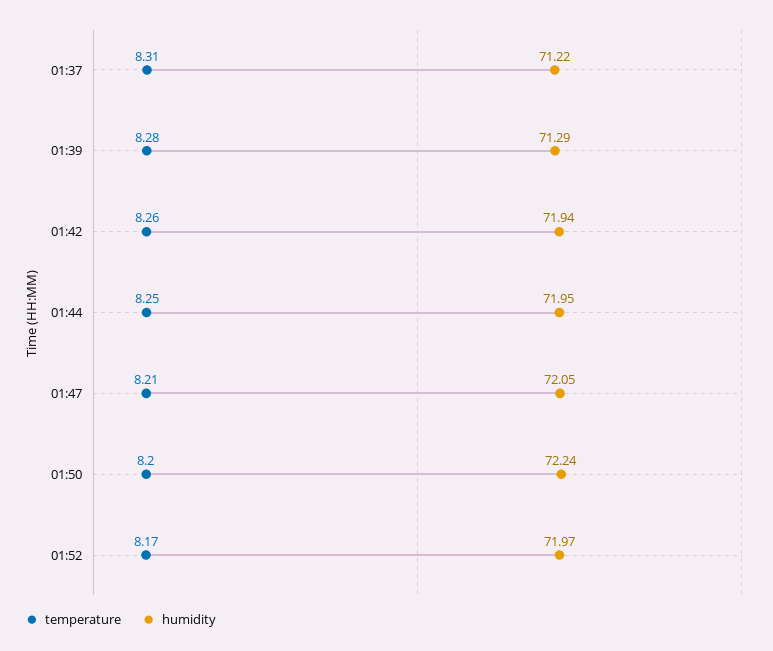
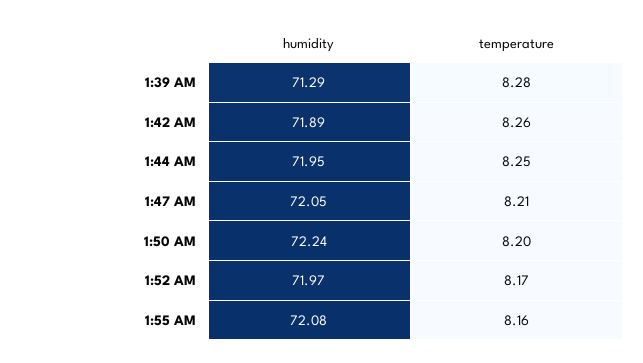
temperature, 01:37: 8.31 -> none
humidity, 01:37: 71.22 -> none
humidity, 01:42: 71.94 -> 71.89
humidity, 1:55 AM: none -> 72.08
temperature, 1:55 AM: none -> 8.16

